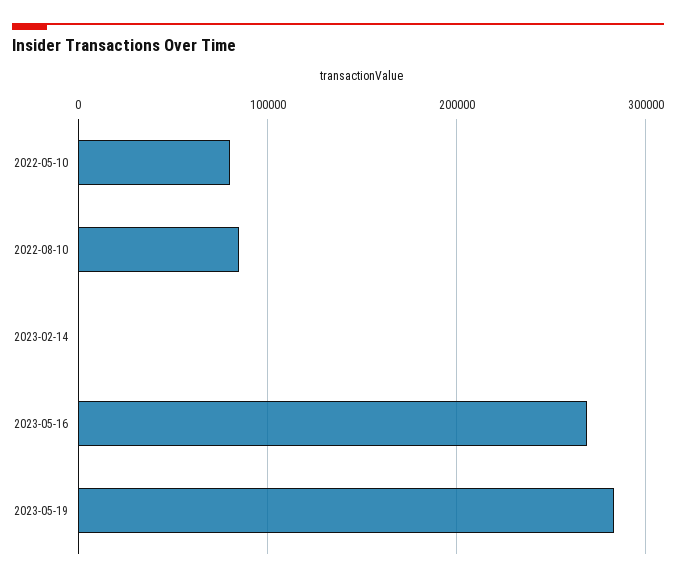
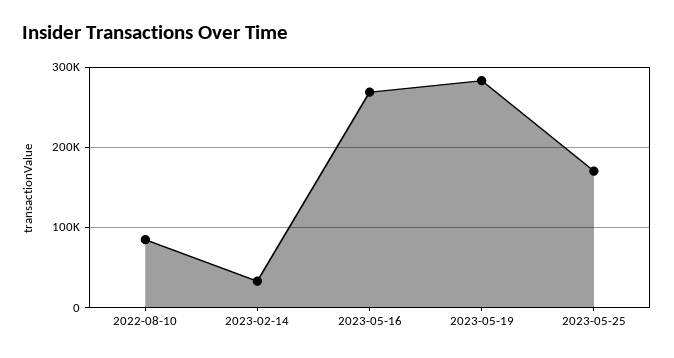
2022-05-10: 80000 -> none
2023-02-14: 0 -> 30000
2023-05-25: none -> 170000

